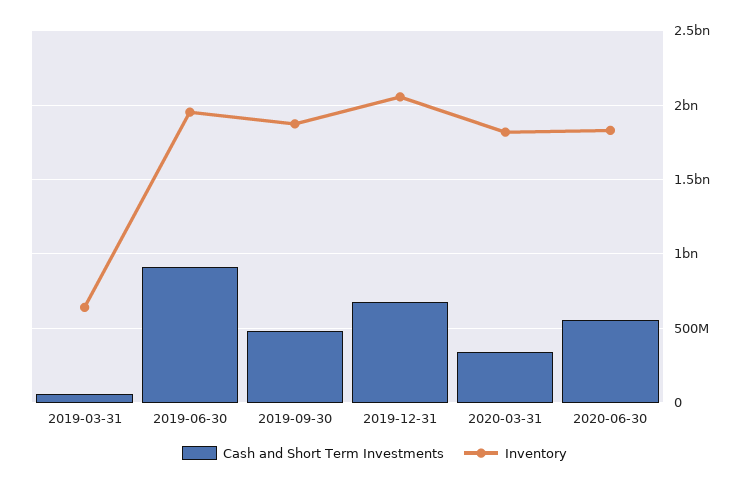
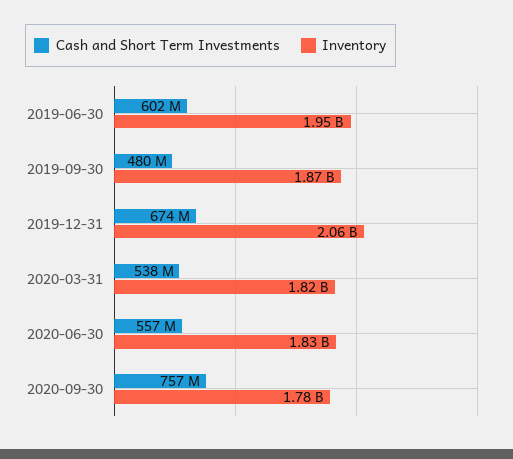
Cash and Short Term Investments, 2019-03-31: 50000000 -> none
Inventory, 2019-03-31: 650000000 -> none
Cash and Short Term Investments, 2019-06-30: 900000000 -> 602000000
Cash and Short Term Investments, 2020-03-31: 350000000 -> 538000000
Cash and Short Term Investments, 2020-09-30: none -> 757000000
Inventory, 2020-09-30: none -> 1780000000

